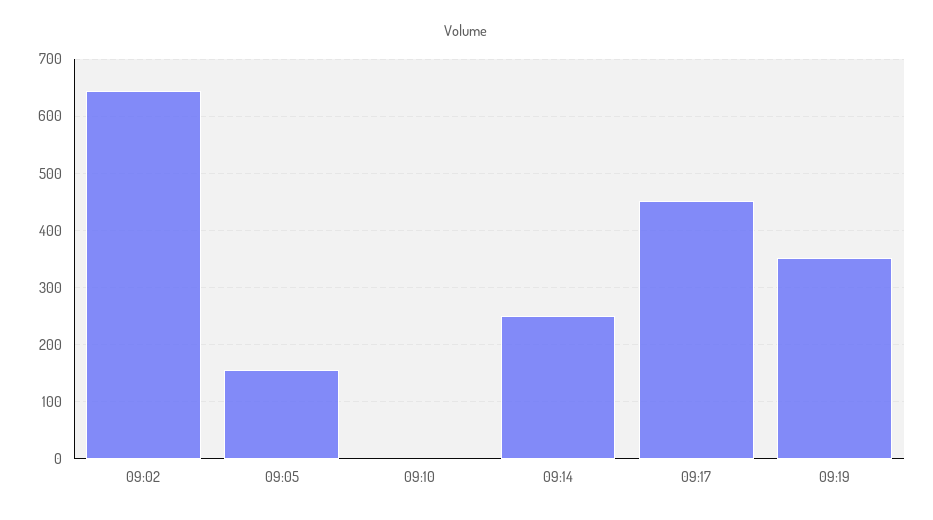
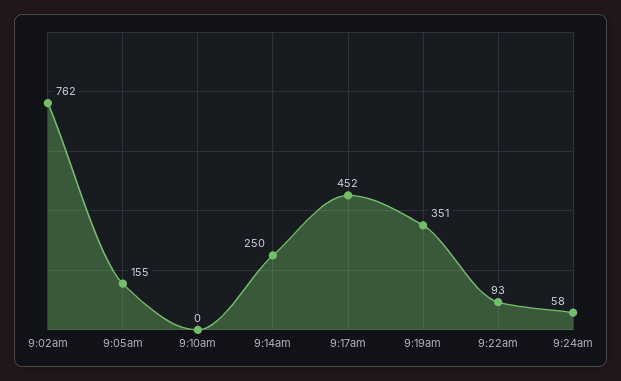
09:02: 640 -> 762
9:22am: none -> 93
9:24am: none -> 58

